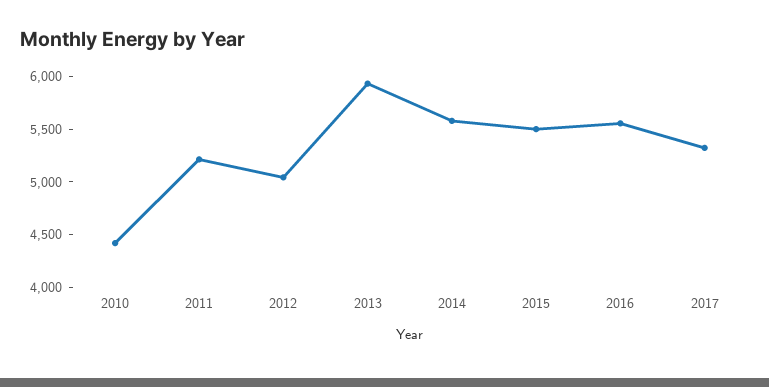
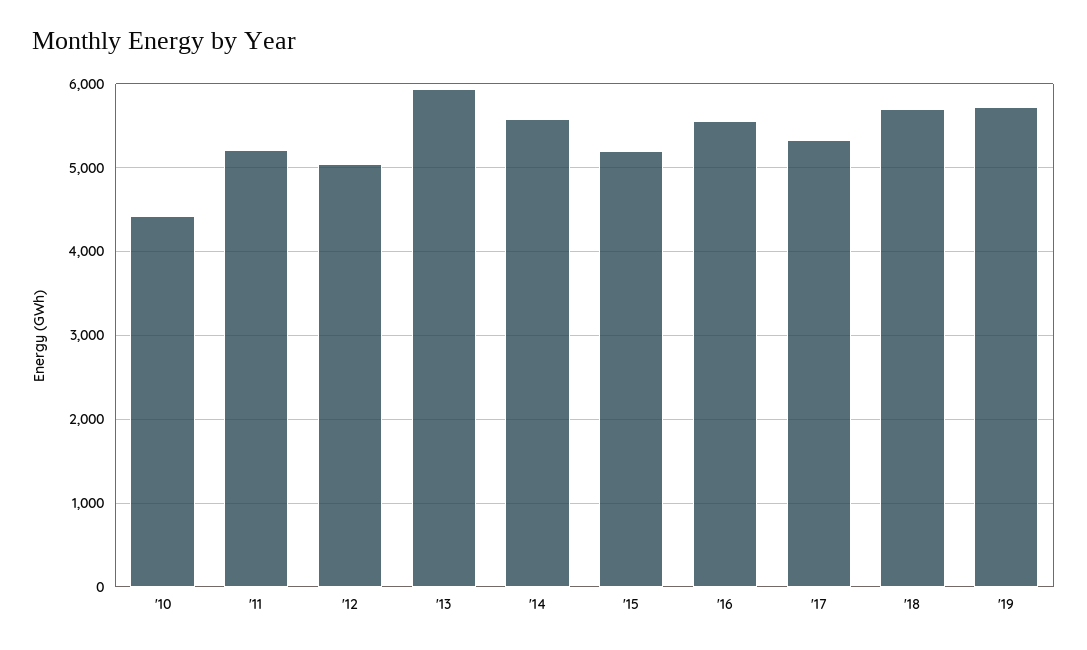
2015: 5500 -> 5200
'18: none -> 5700
'19: none -> 5700

